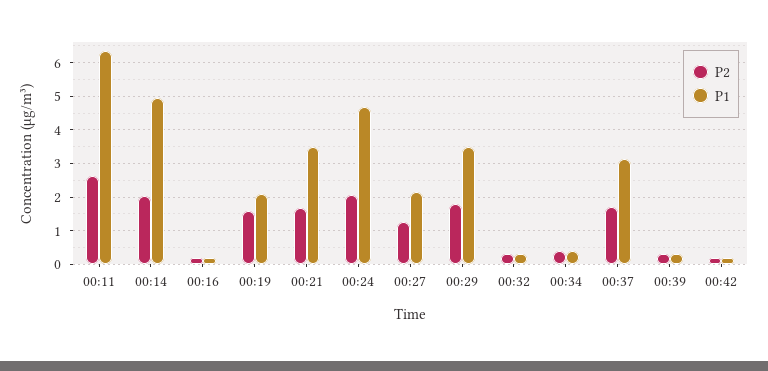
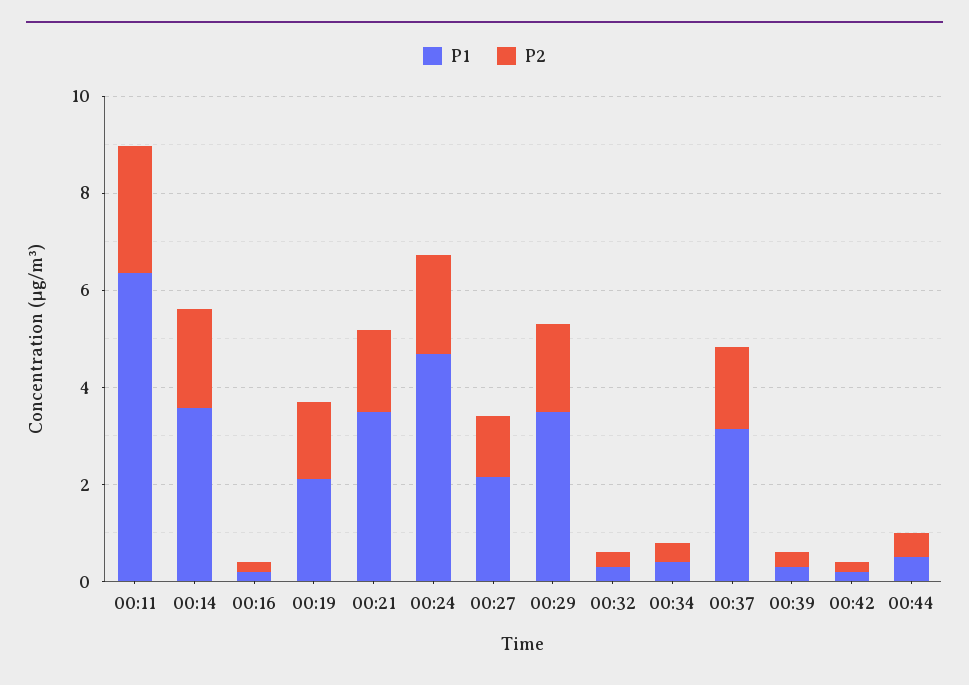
P1, 00:14: 5 -> 3.5
P1, 00:44: none -> 0.5
P2, 00:44: none -> 0.5

